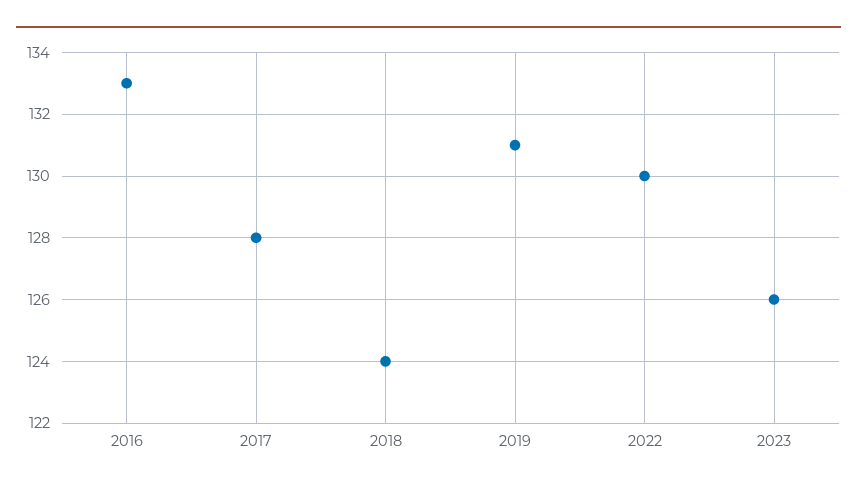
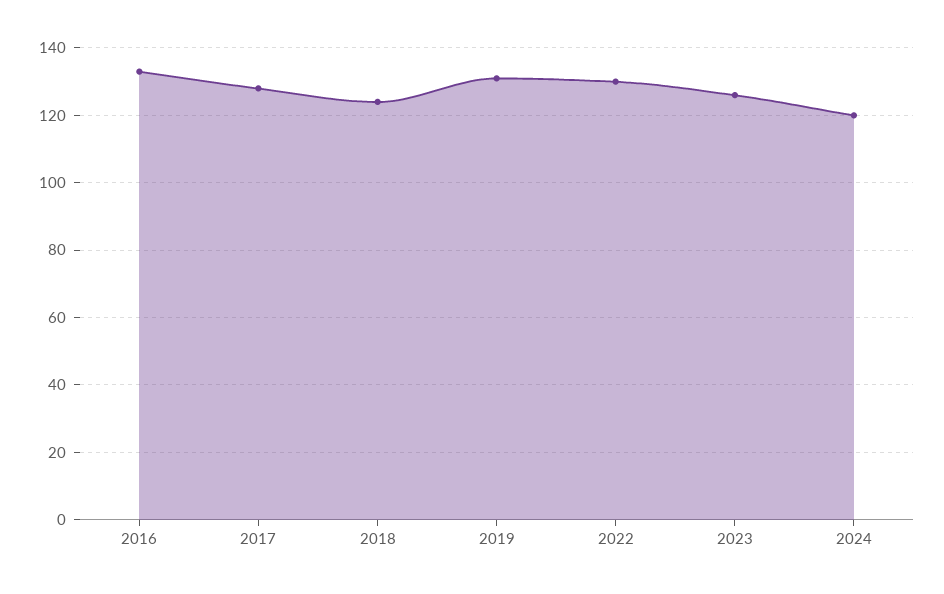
2024: none -> 120

